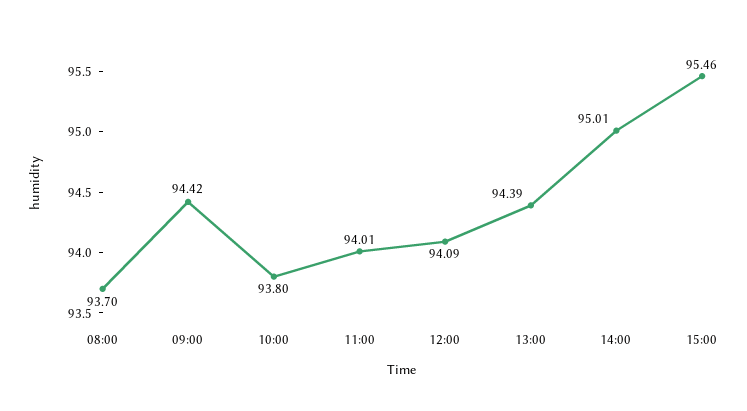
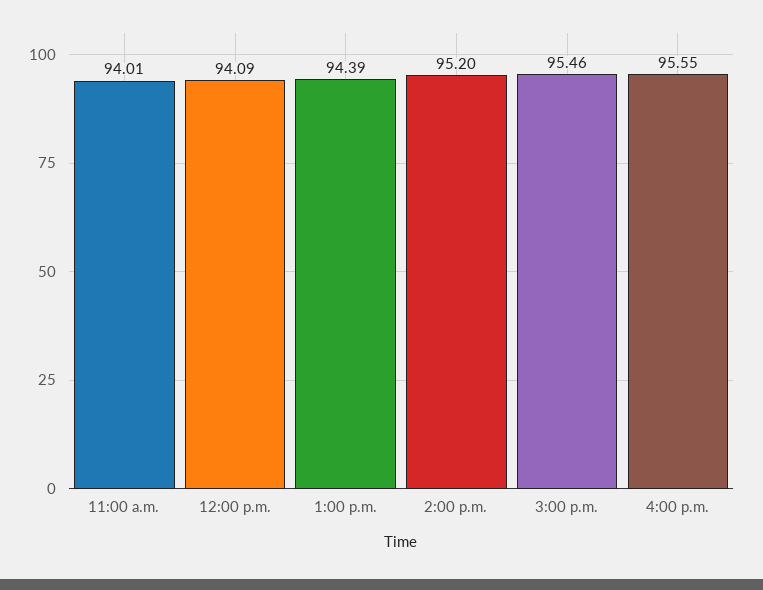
08:00: 93.7 -> none
09:00: 94.42 -> none
10:00: 93.8 -> none
14:00: 95.01 -> 95.2
4:00 p.m.: none -> 95.55

